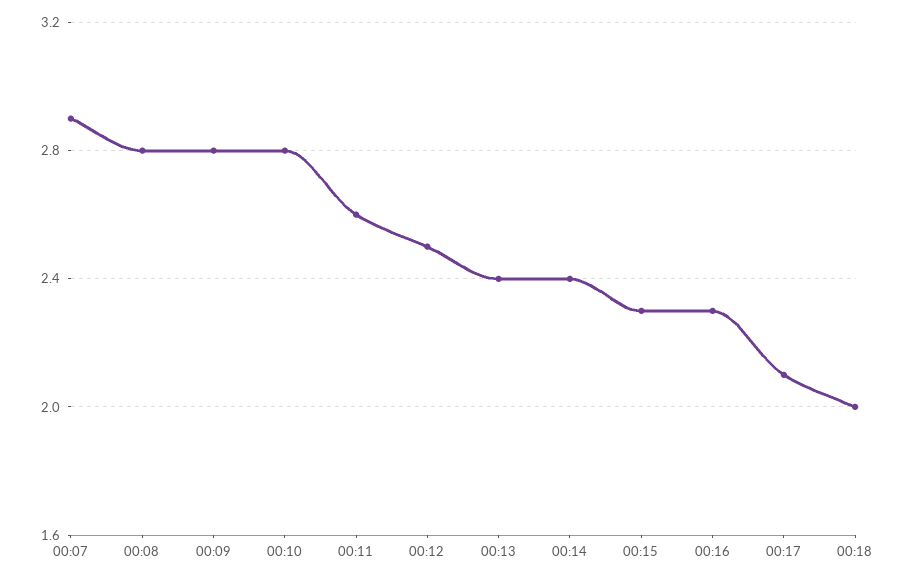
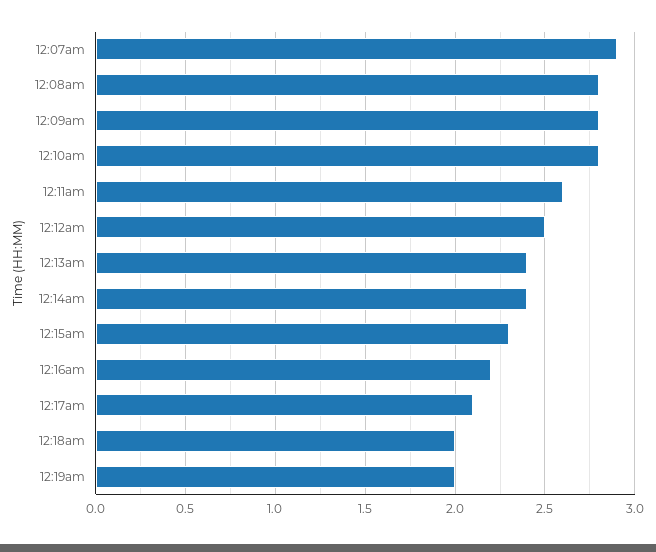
00:16: 2.3 -> 2.2
12:19am: none -> 2

